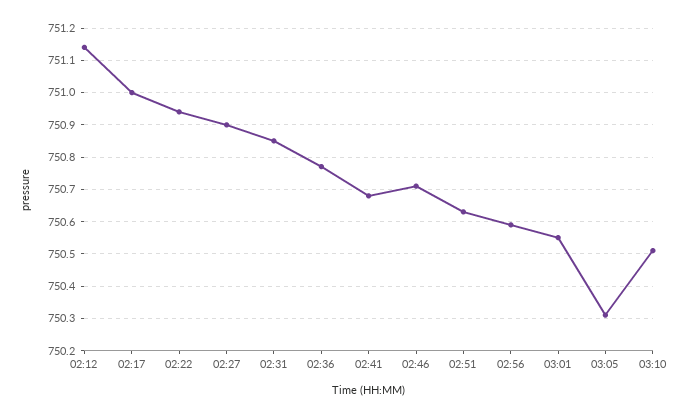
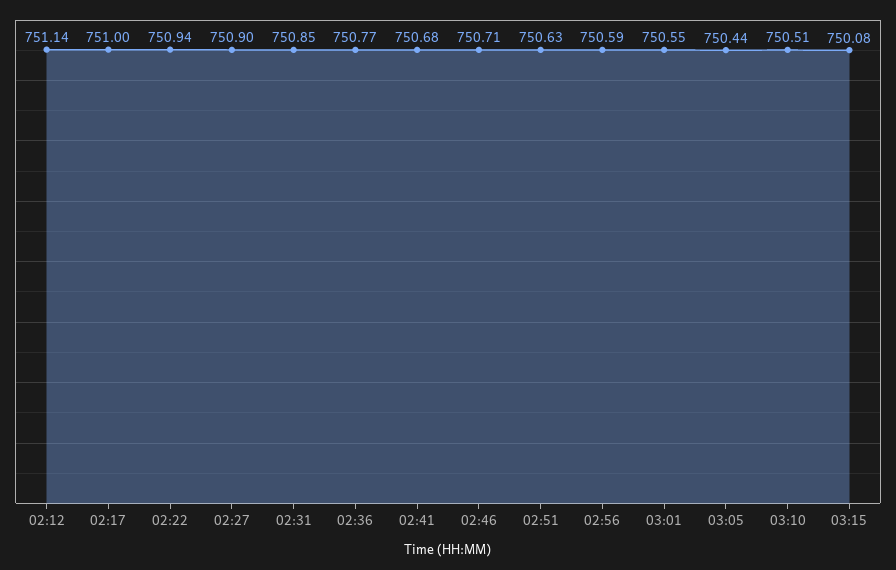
03:05: 750.3 -> 750.44
03:15: none -> 750.08

